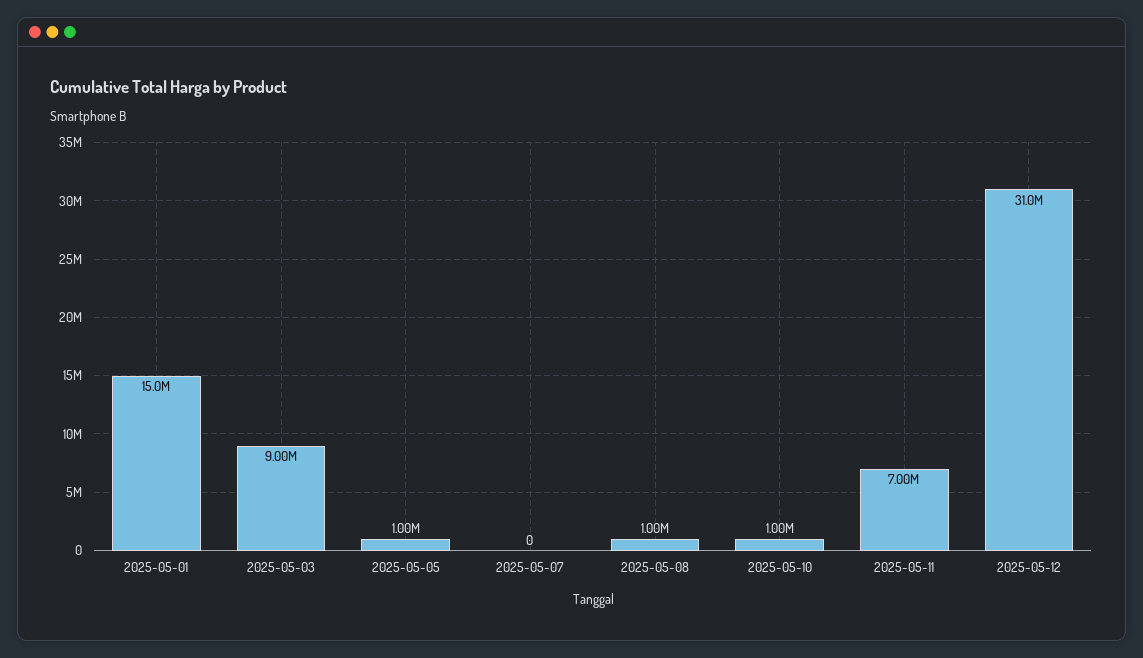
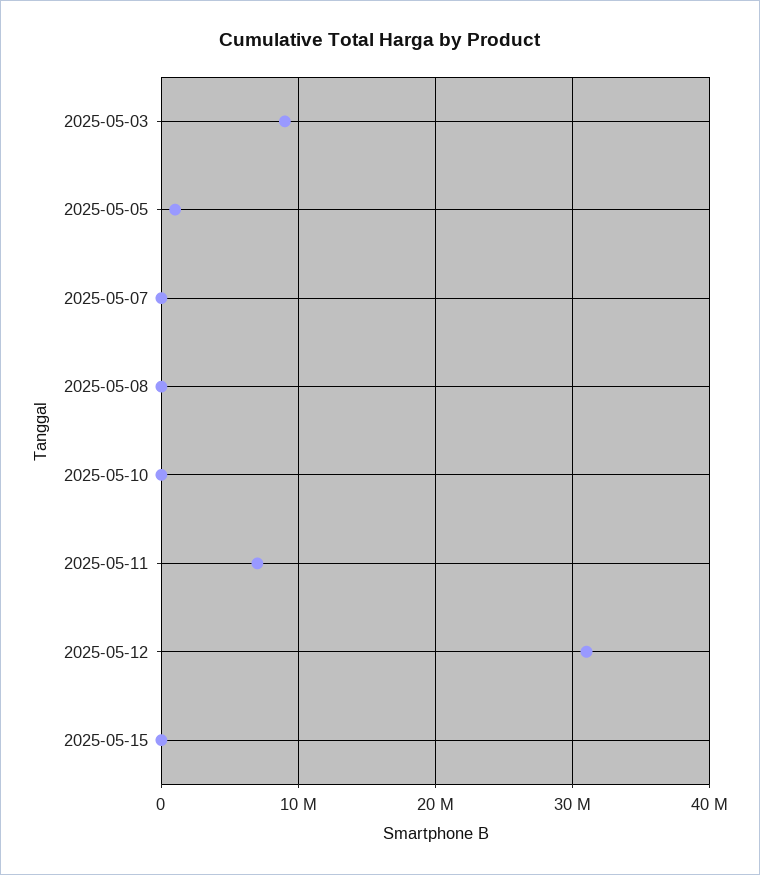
2025-05-01: 15000000 -> none
2025-05-08: 1000000 -> 0
2025-05-10: 1000000 -> 0
2025-05-15: none -> 0

